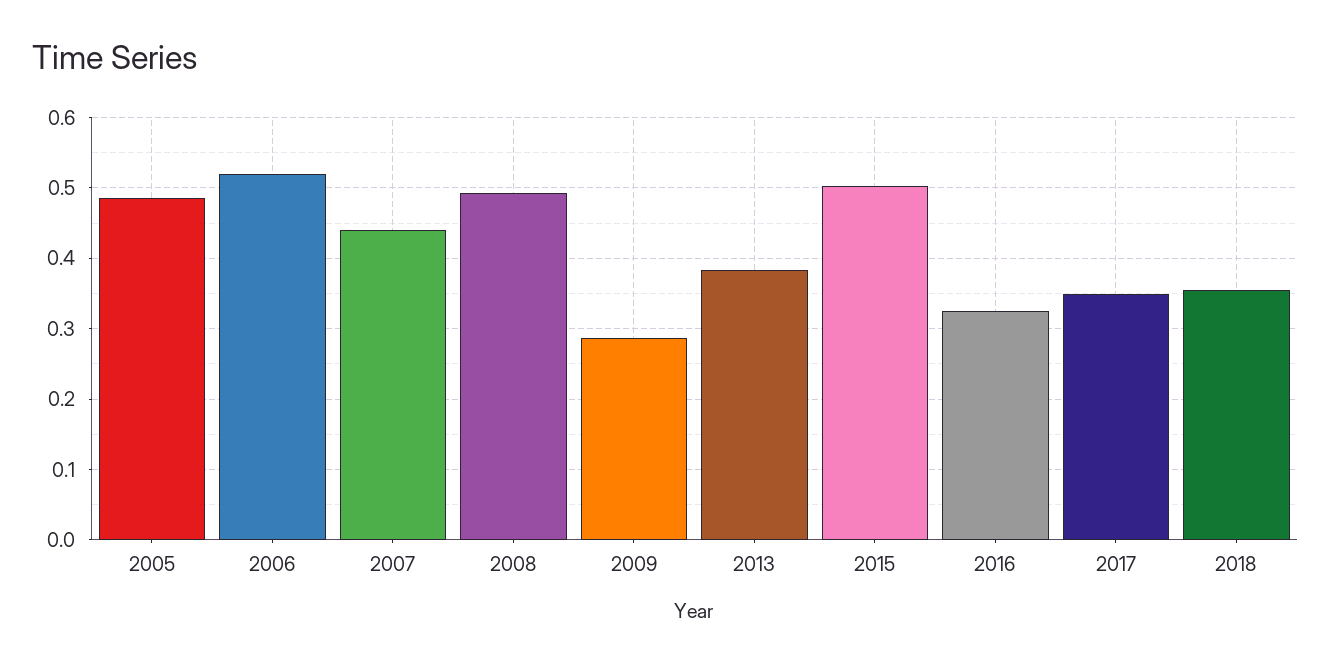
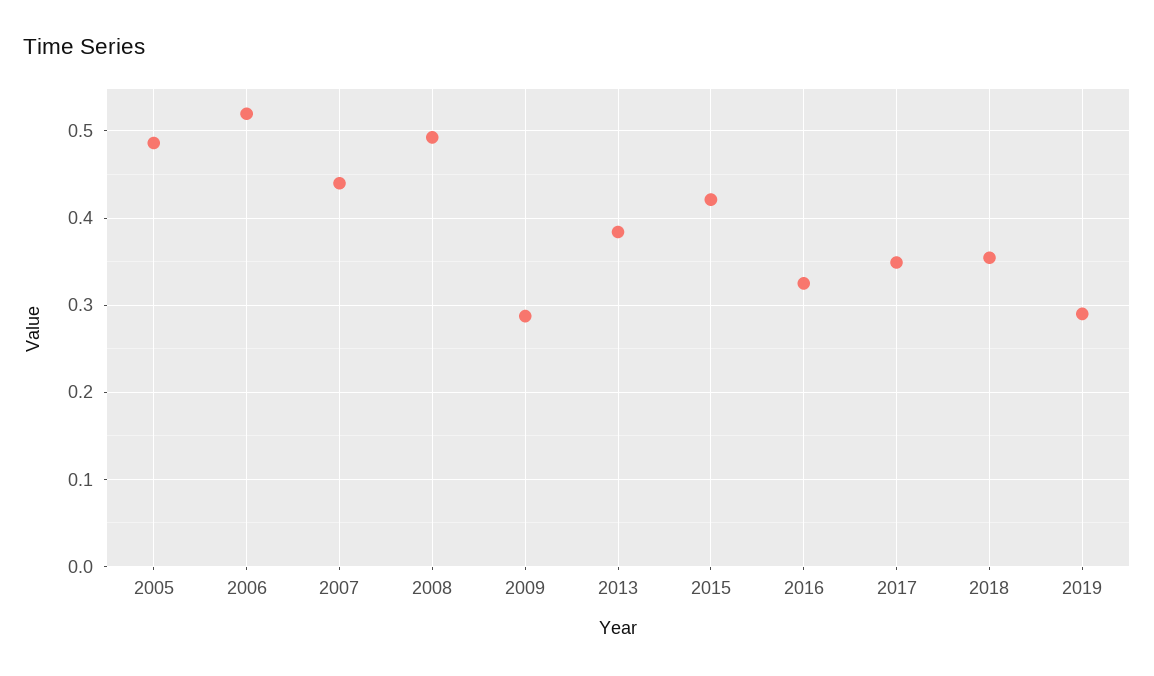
2015: 0.5 -> 0.42
2019: none -> 0.29

